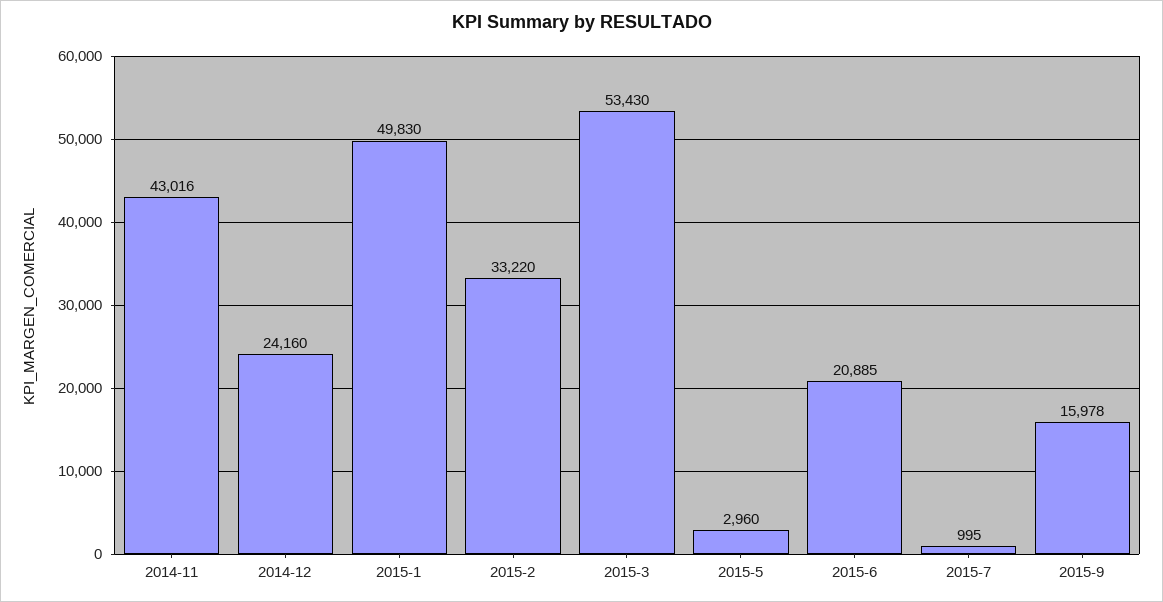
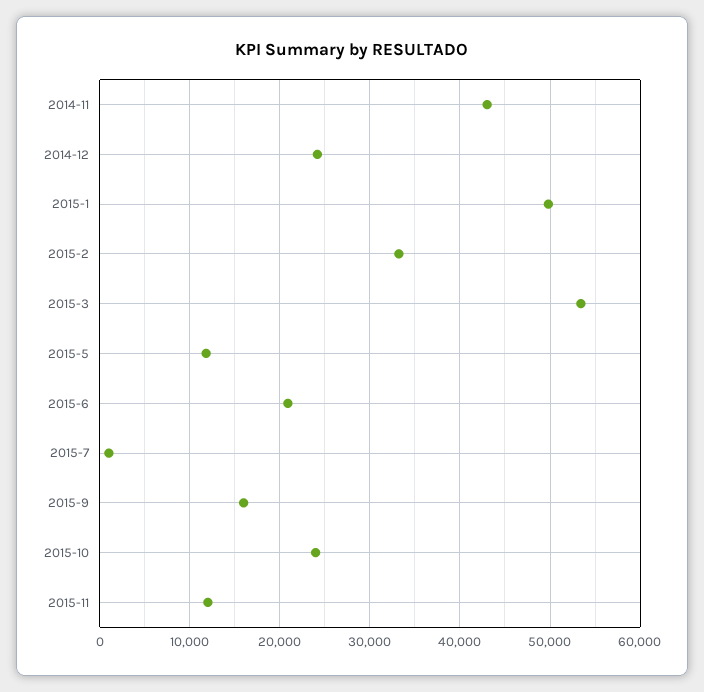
2015-5: 2960 -> 12000
2015-10: none -> 24000
2015-11: none -> 12000

